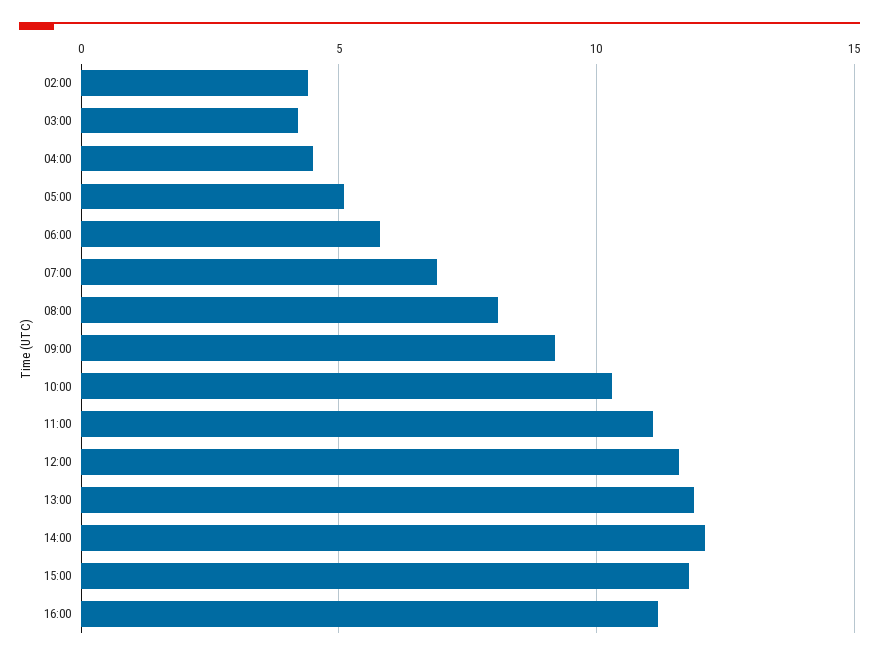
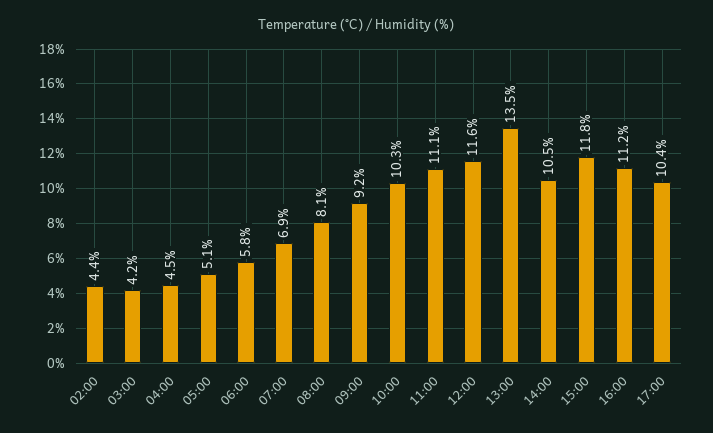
13:00: 12 -> 13.5
14:00: 12 -> 10.5
17:00: none -> 10.4

